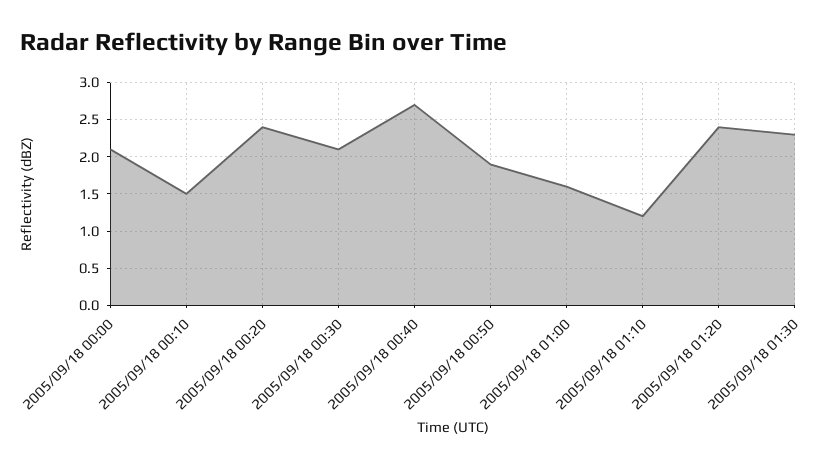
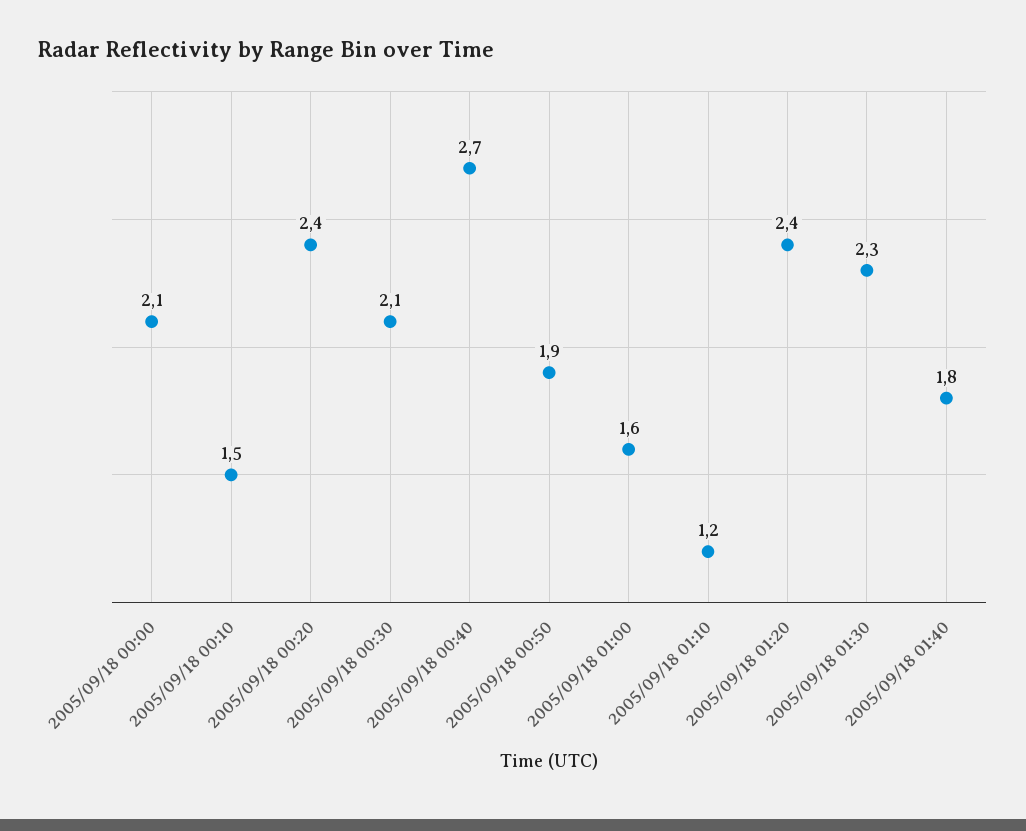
2005/09/18 01:40: none -> 1.8

